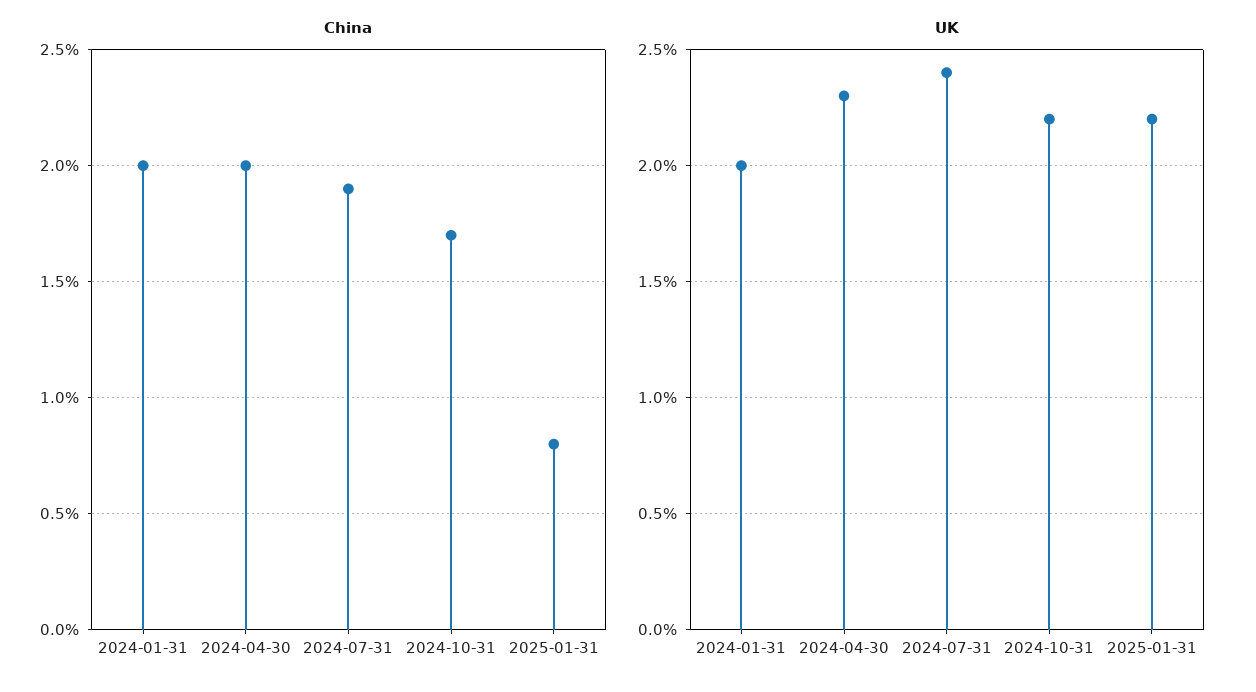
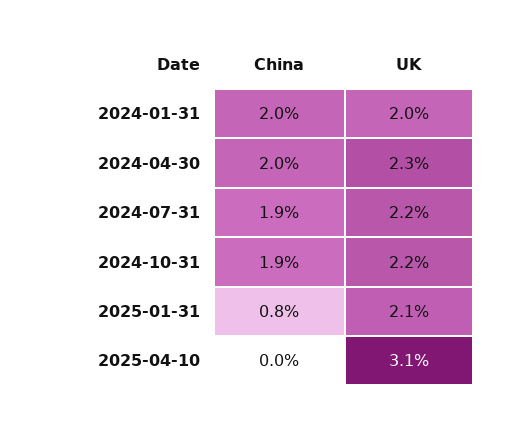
China, 2024-10-31: 1.7 -> 1.9
UK, 2024-07-31: 2.4 -> 2.2
UK, 2025-01-31: 2.2 -> 2.1
China, 2025-04-10: none -> 0
UK, 2025-04-10: none -> 3.1

